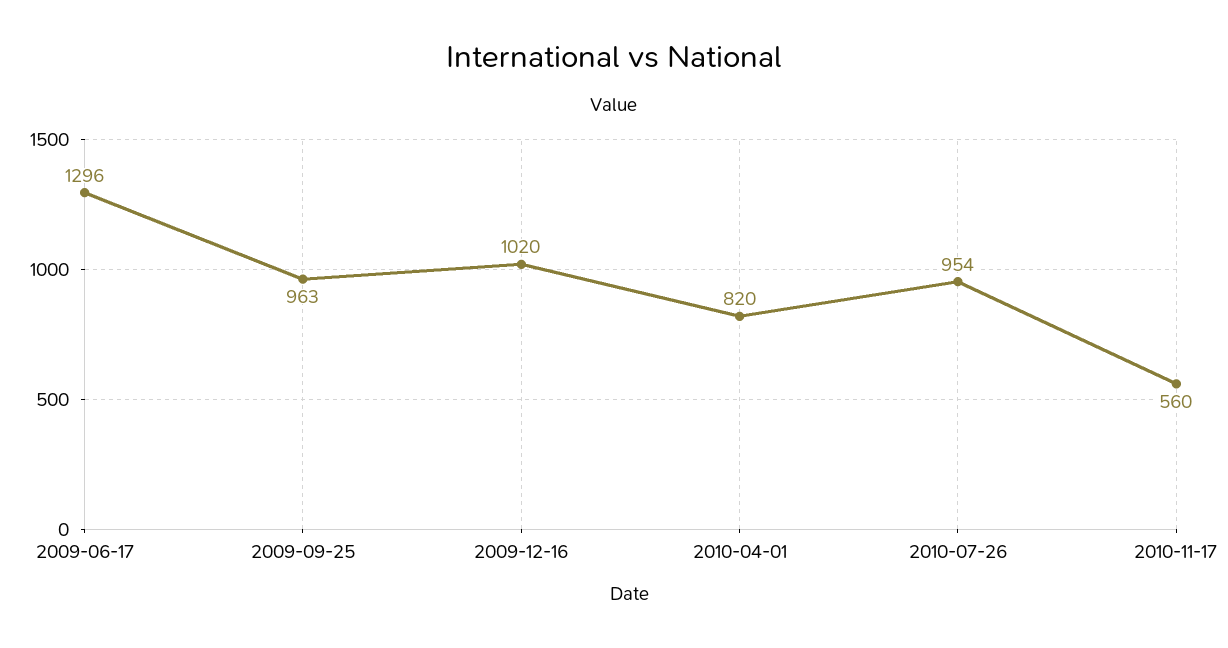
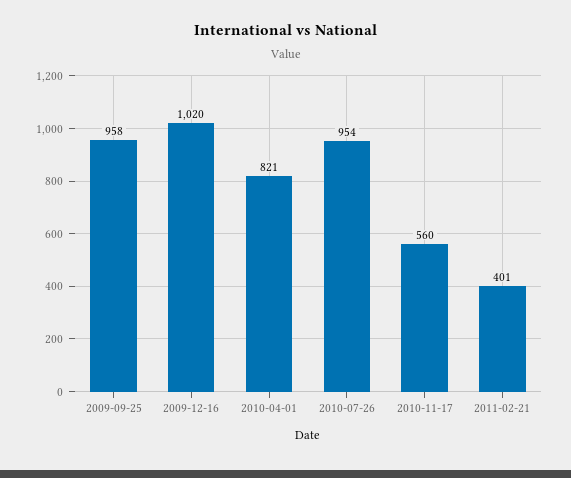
2009-06-17: 1296 -> none
2009-09-25: 963 -> 958
2010-04-01: 820 -> 821
2011-02-21: none -> 401

